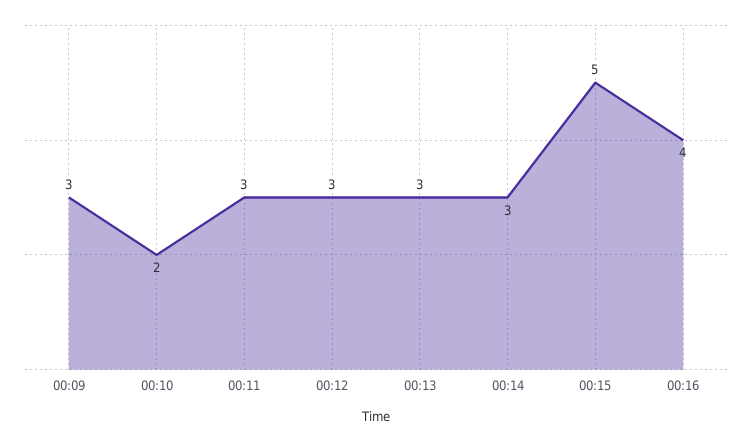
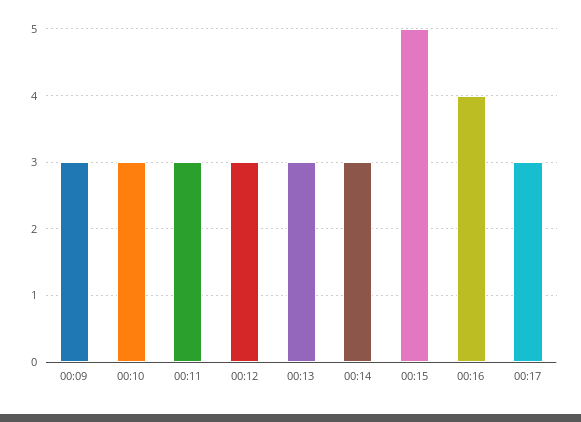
00:10: 2 -> 3
00:17: none -> 3

